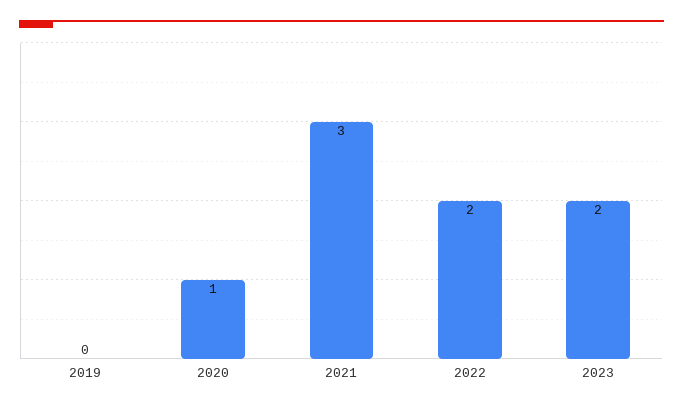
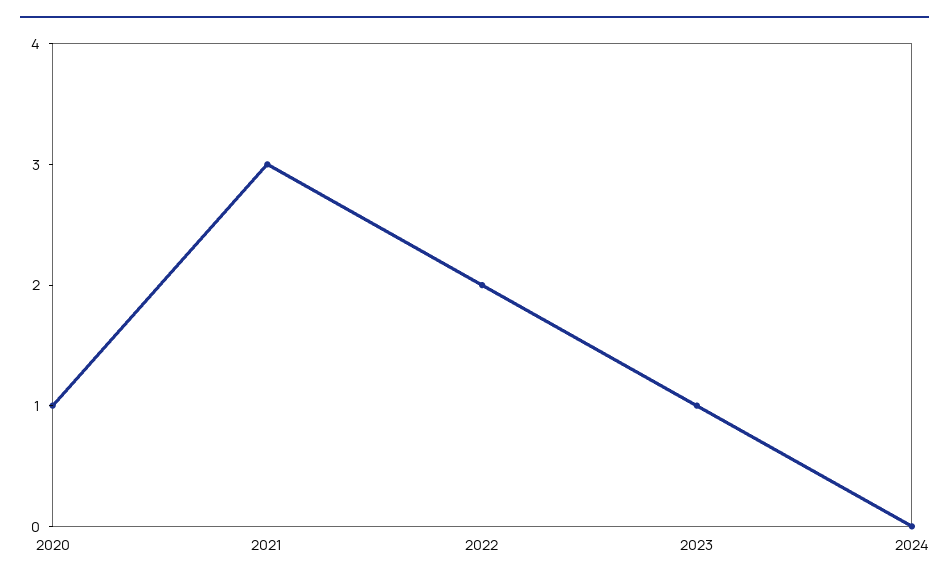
2019: 0 -> none
2023: 2 -> 1
2024: none -> 0

